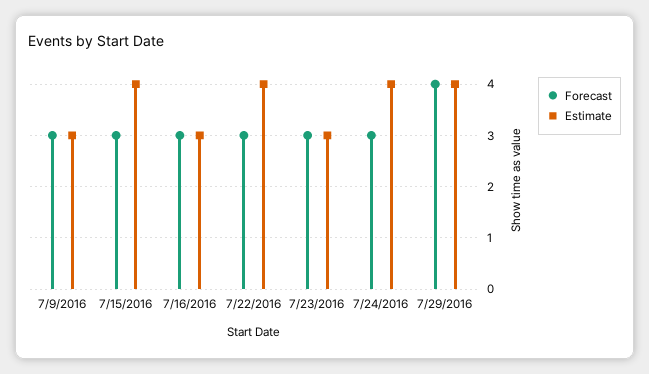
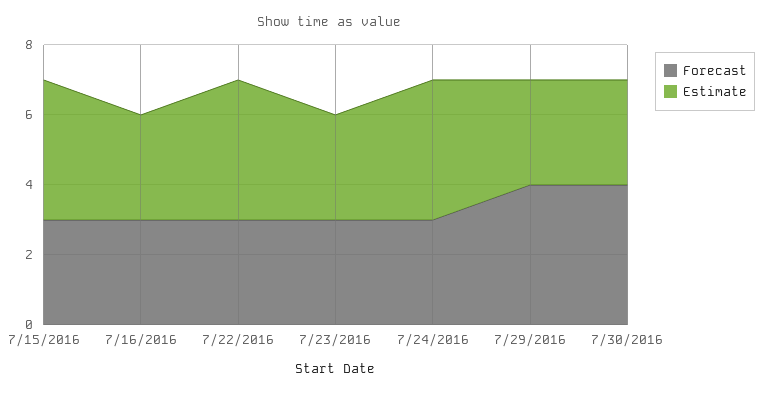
Forecast, 7/9/2016: 3 -> none
Estimate, 7/9/2016: 3 -> none
Estimate, 7/29/2016: 4 -> 3
Forecast, 7/30/2016: none -> 4
Estimate, 7/30/2016: none -> 3

